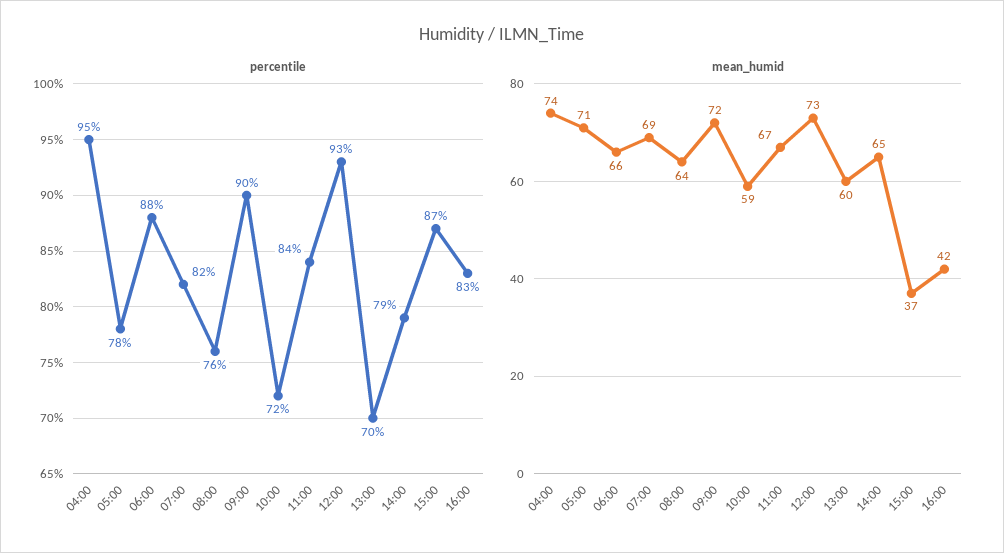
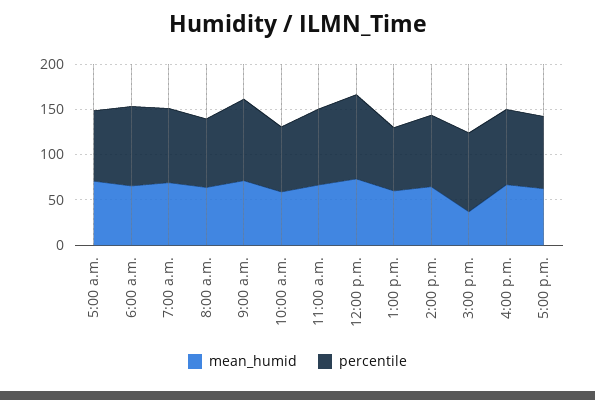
percentile, 04:00: 95 -> none
mean_humid, 04:00: 74 -> none
mean_humid, 16:00: 42 -> 70
mean_humid, 5:00 p.m.: none -> 60
percentile, 5:00 p.m.: none -> 80

